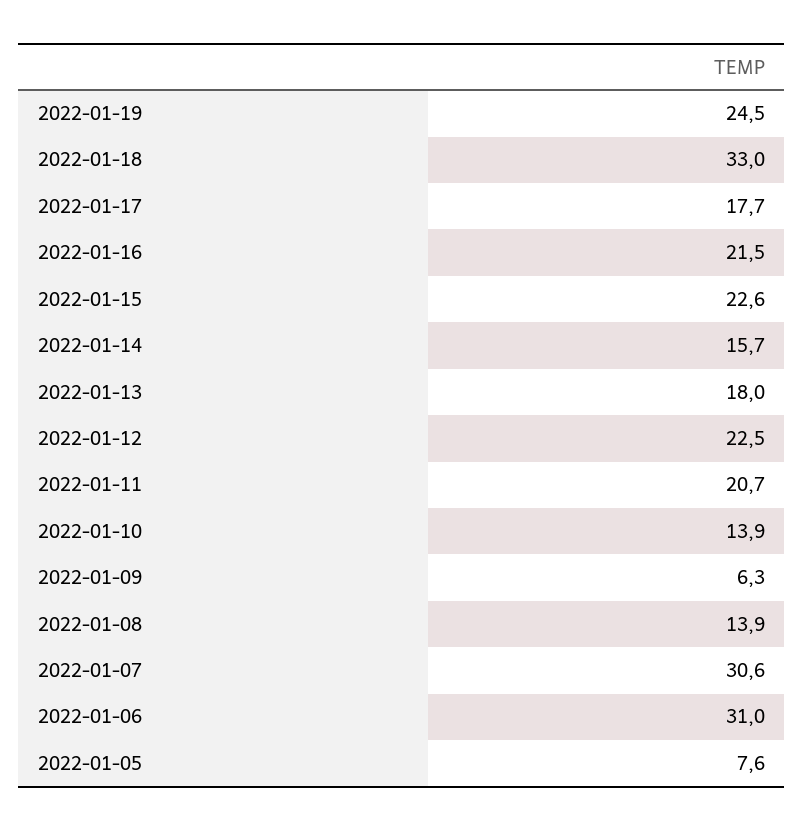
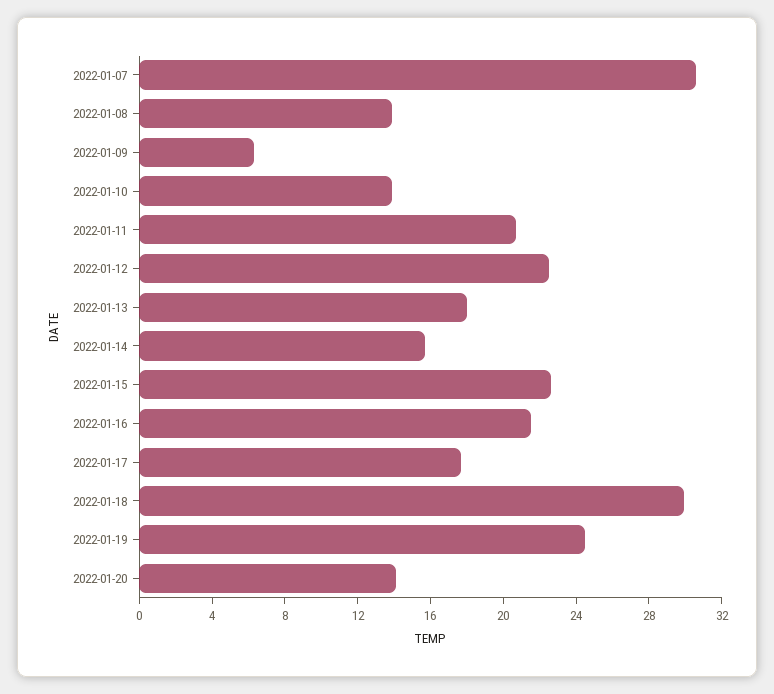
2022-01-18: 33 -> 30
2022-01-06: 31 -> none
2022-01-05: 7.6 -> none
2022-01-20: none -> 14

